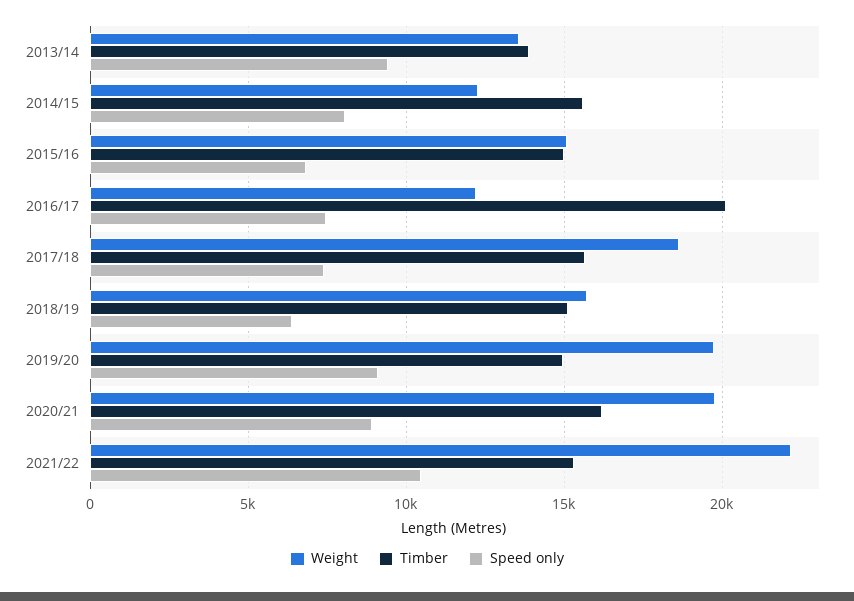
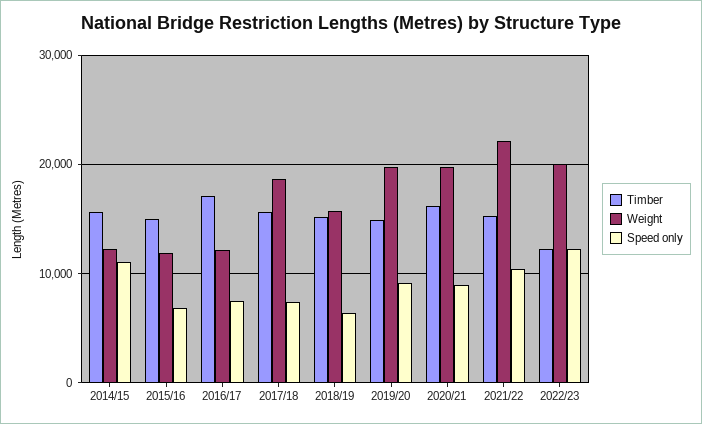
Weight, 2013/14: 13500 -> none
Timber, 2013/14: 14000 -> none
Speed only, 2013/14: 9500 -> none
Speed only, 2014/15: 8000 -> 11000
Weight, 2015/16: 15000 -> 12000
Timber, 2016/17: 20000 -> 17000
Timber, 2022/23: none -> 12000
Weight, 2022/23: none -> 20000
Speed only, 2022/23: none -> 12000

